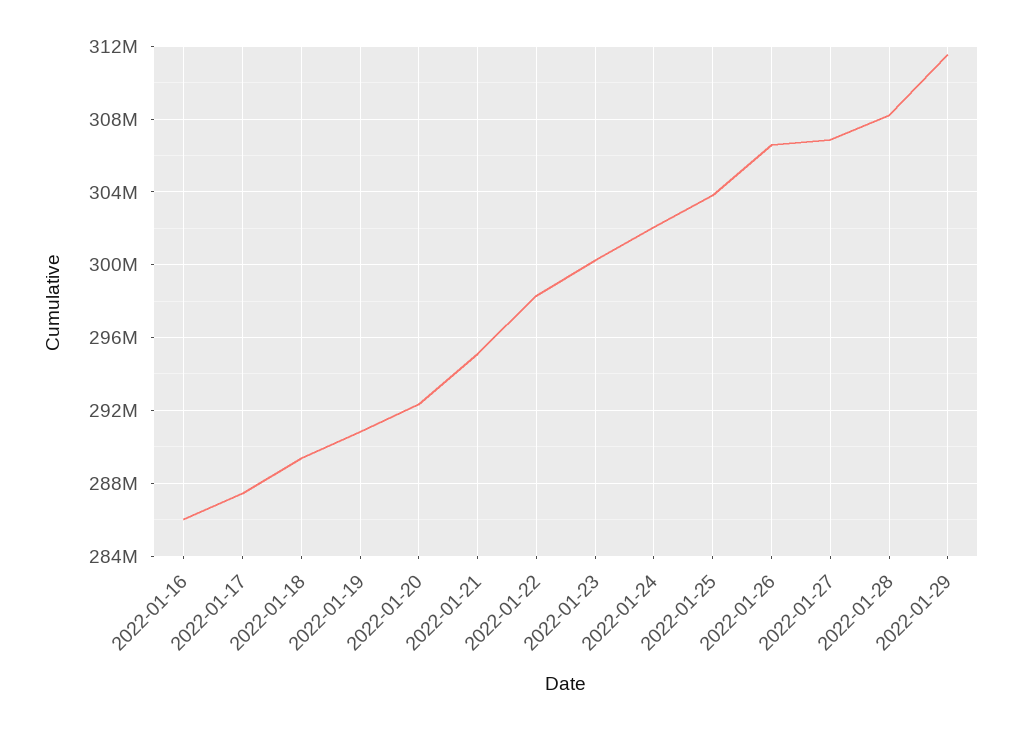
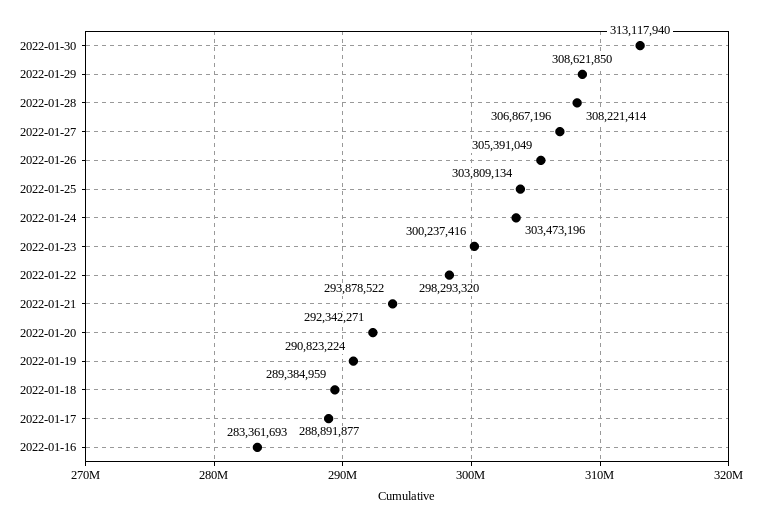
2022-01-16: 286000000 -> 283361693
2022-01-17: 287500000 -> 288891877
2022-01-21: 295000000 -> 293878522
2022-01-24: 302000000 -> 303473196
2022-01-26: 306500000 -> 305391049
2022-01-29: 311500000 -> 308621850
2022-01-30: none -> 313117940

